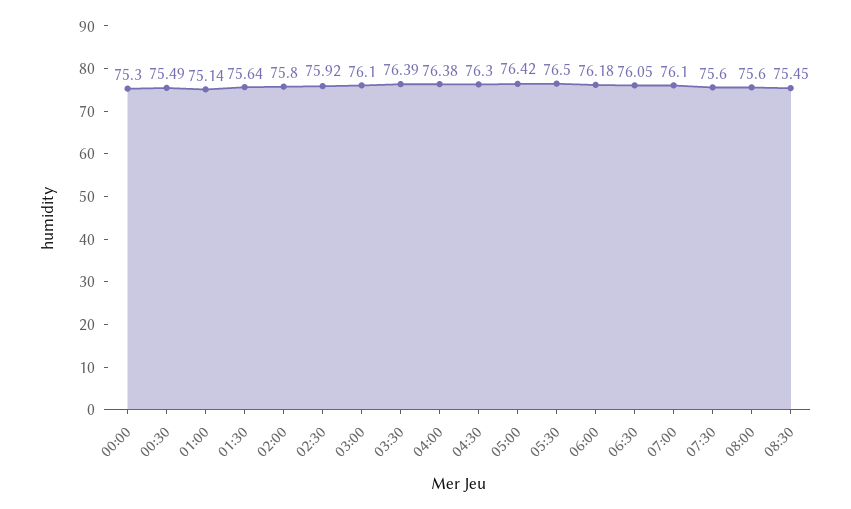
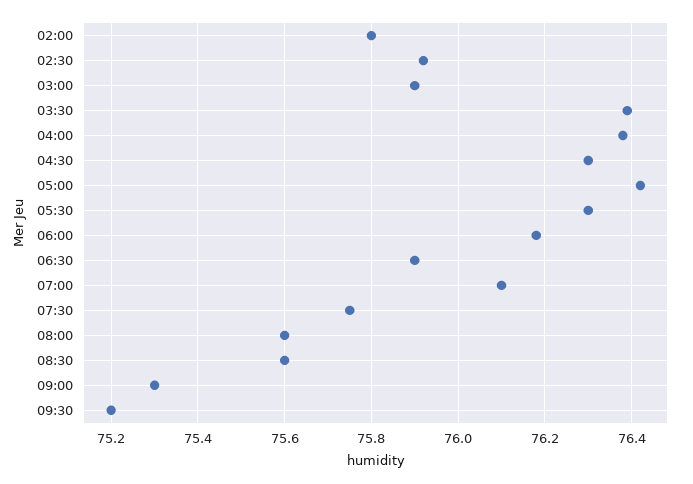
00:00: 75.3 -> none
00:30: 75.49 -> none
01:00: 75.14 -> none
01:30: 75.64 -> none
03:00: 76.1 -> 75.9
05:30: 76.5 -> 76.3
06:30: 76.05 -> 75.9
07:30: 75.6 -> 75.75
08:30: 75.45 -> 75.6
09:00: none -> 75.3
09:30: none -> 75.2

